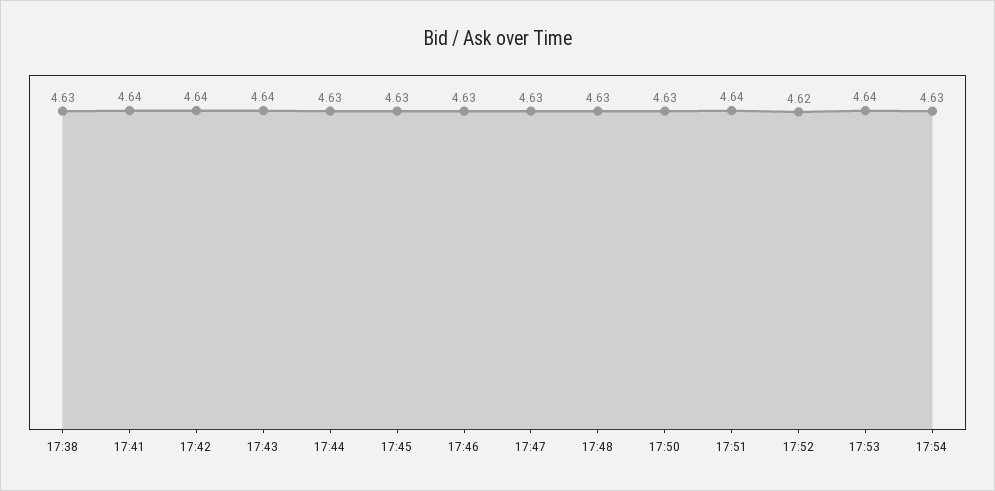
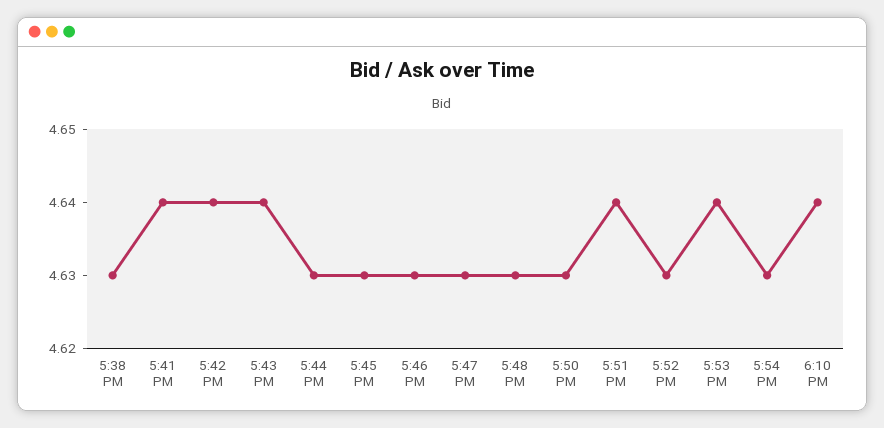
17:52: 4.62 -> 4.63
6:10 PM: none -> 4.64

